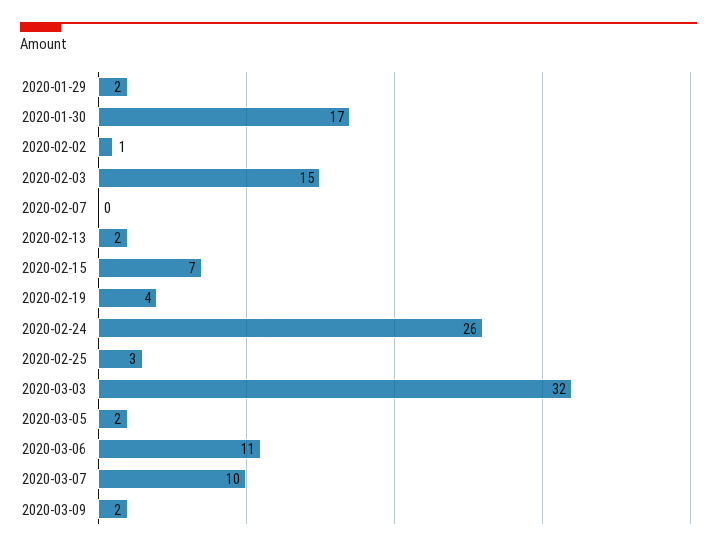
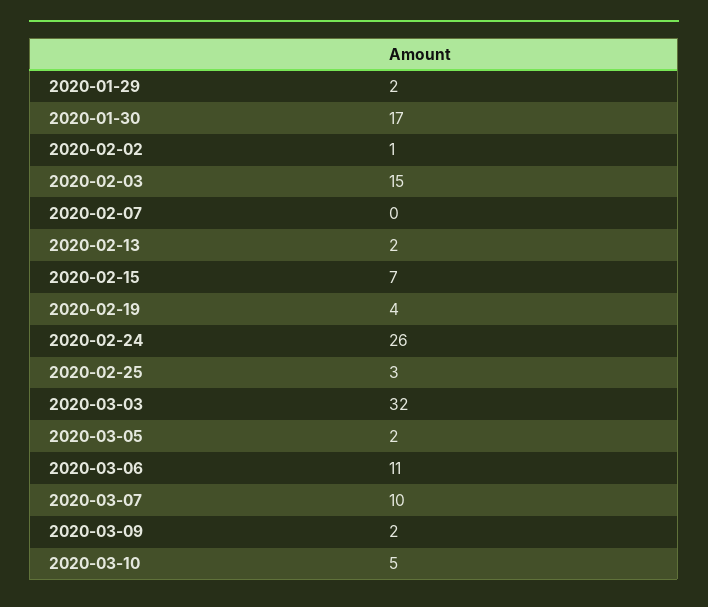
2020-03-10: none -> 5

